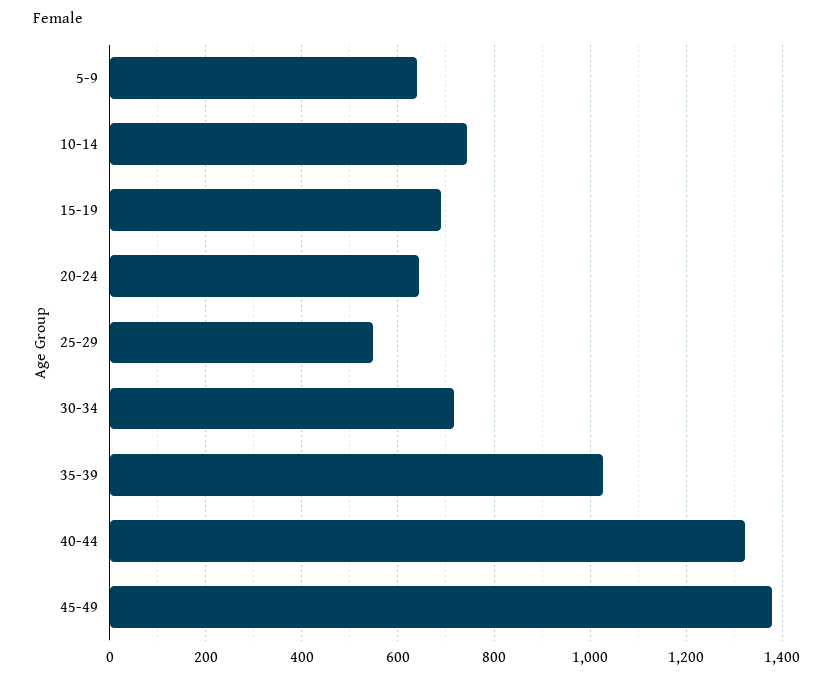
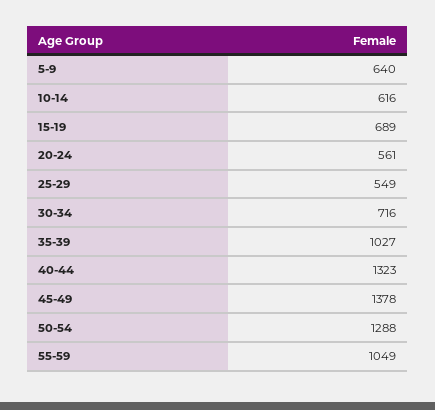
10-14: 740 -> 616
20-24: 640 -> 561
50-54: none -> 1288
55-59: none -> 1049

